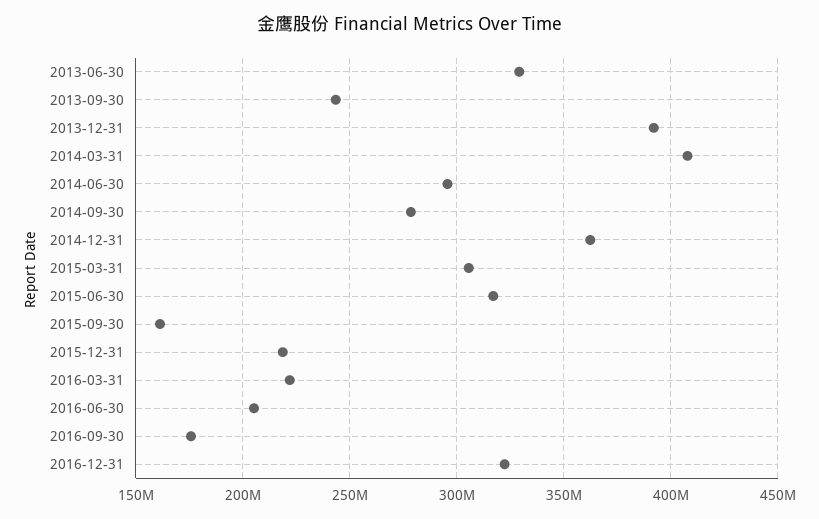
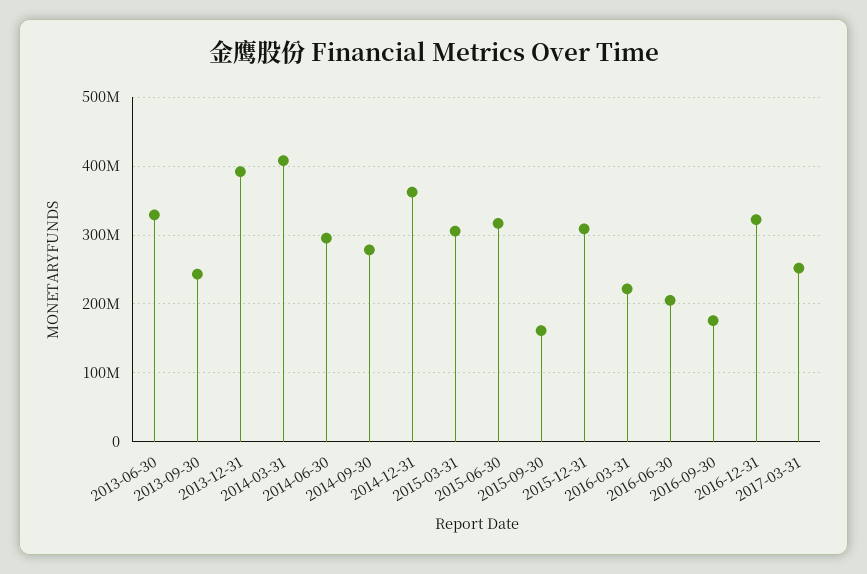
2015-12-31: 220000000 -> 310000000
2017-03-31: none -> 250000000

